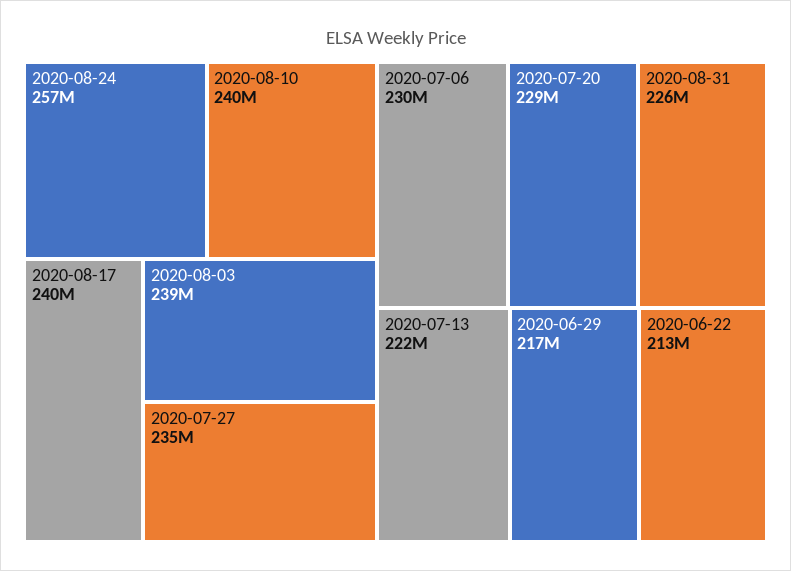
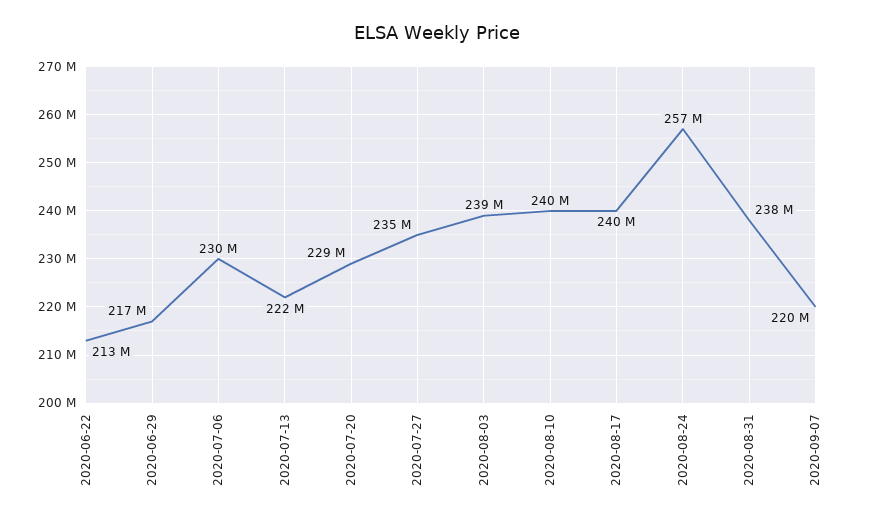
2020-08-31: 226000000 -> 238000000
2020-09-07: none -> 220000000

